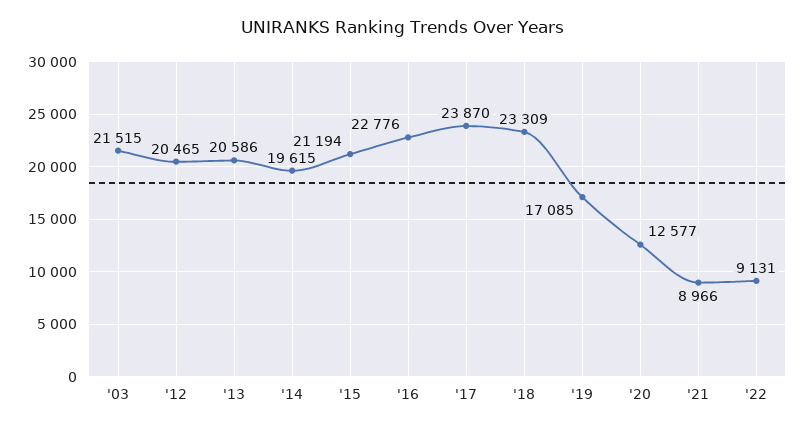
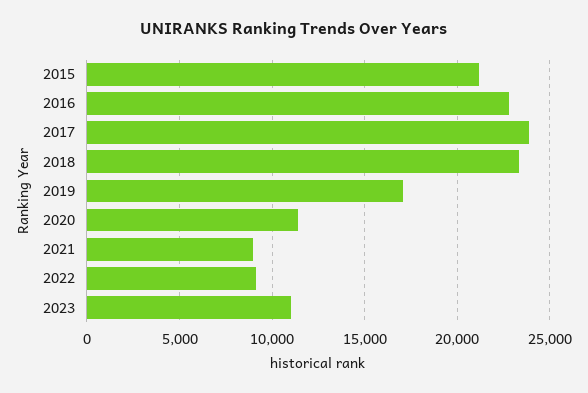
'03: 21515 -> none
'12: 20465 -> none
'13: 20586 -> none
'14: 19615 -> none
'20: 12577 -> 11500
2023: none -> 11000

